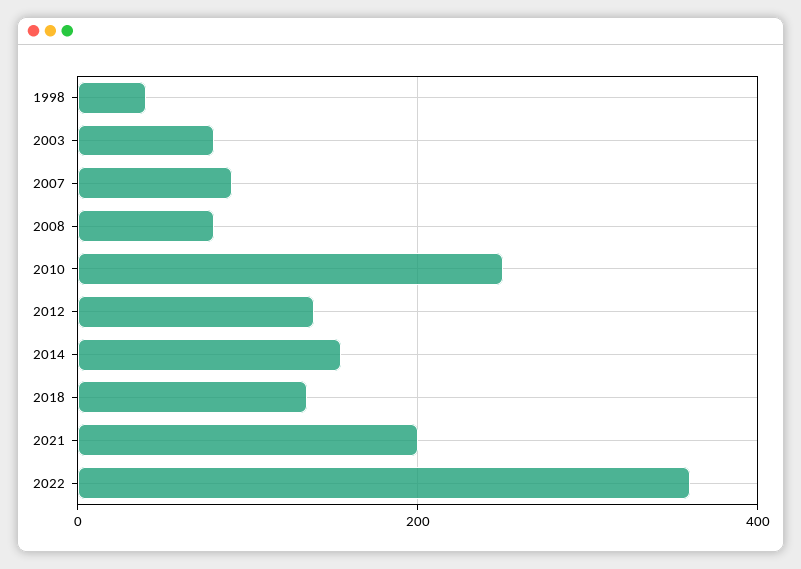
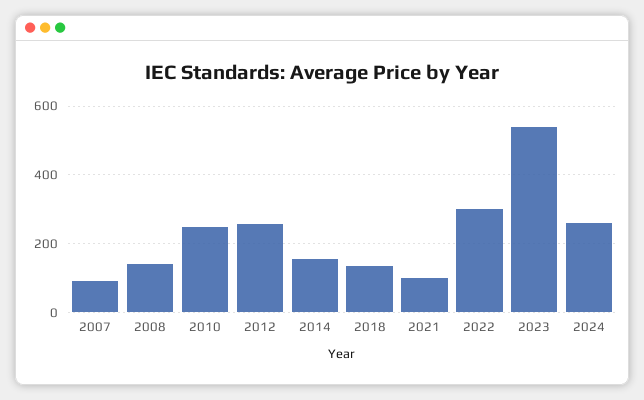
1998: 40 -> none
2003: 80 -> none
2008: 80 -> 140
2012: 140 -> 260
2021: 200 -> 100
2022: 360 -> 300
2023: none -> 540
2024: none -> 260

